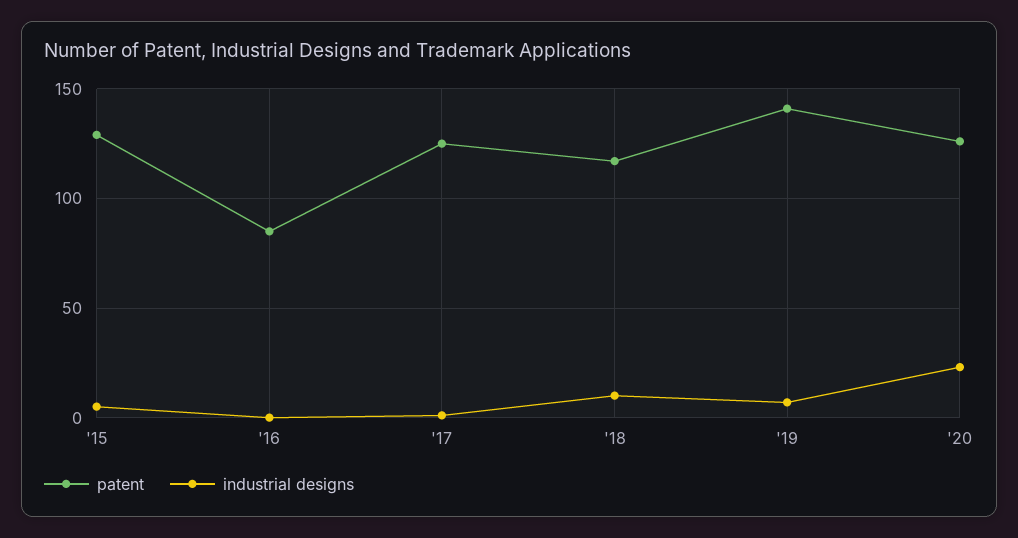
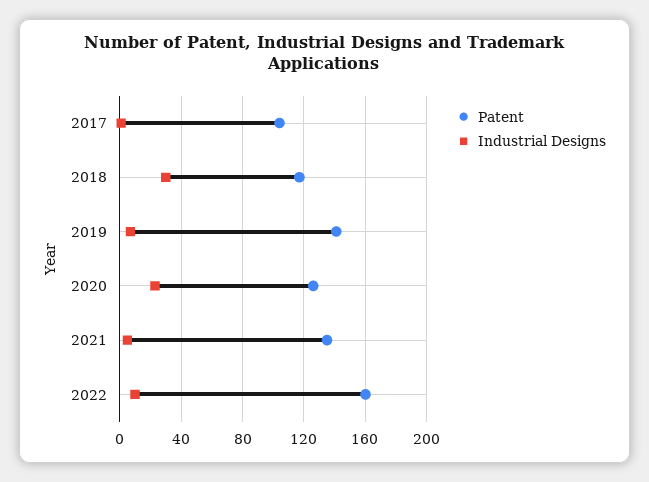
patent, '15: 130 -> none
industrial designs, '15: 5 -> none
patent, '16: 85 -> none
industrial designs, '16: 0 -> none
patent, '17: 125 -> 105
industrial designs, '18: 10 -> 30
patent, 2021: none -> 135
industrial designs, 2021: none -> 5
patent, 2022: none -> 160
industrial designs, 2022: none -> 10

